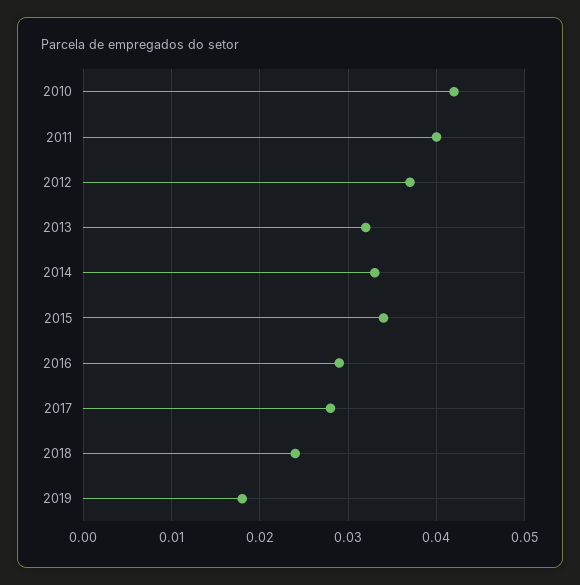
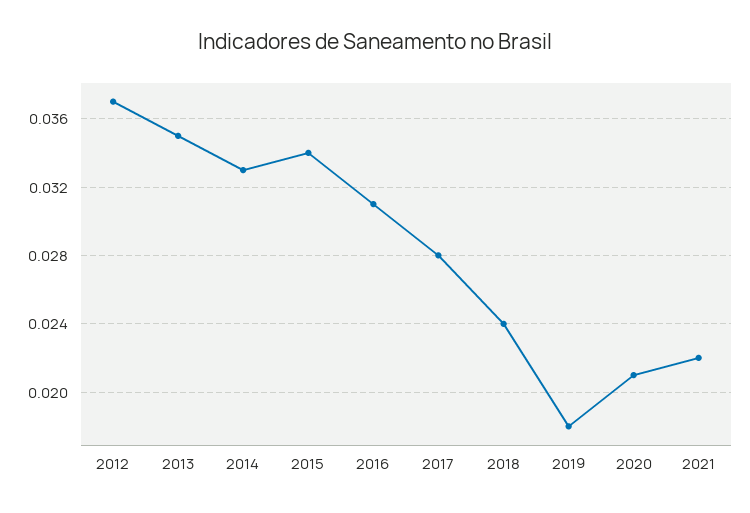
2010: 0.042 -> none
2011: 0.04 -> none
2013: 0.032 -> 0.035
2016: 0.029 -> 0.031
2020: none -> 0.021
2021: none -> 0.022

